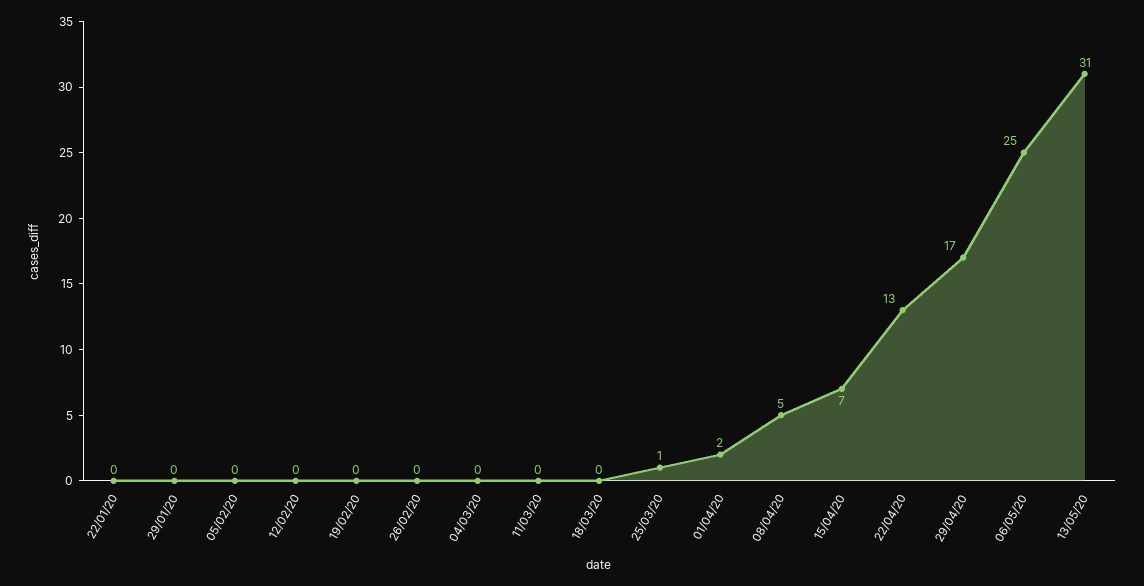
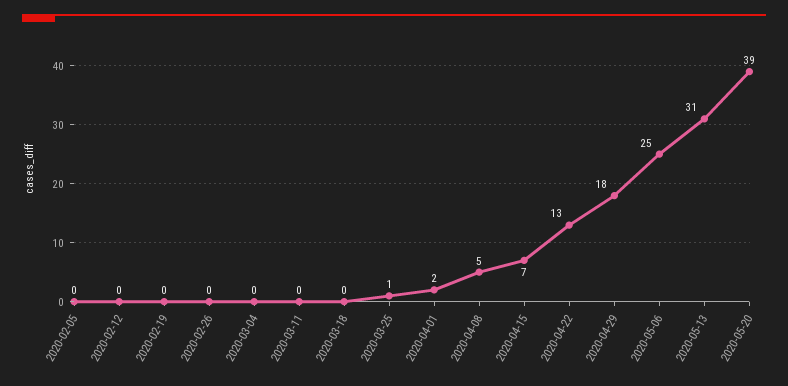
22/01/20: 0 -> none
29/01/20: 0 -> none
29/04/20: 17 -> 18
2020-05-20: none -> 39

